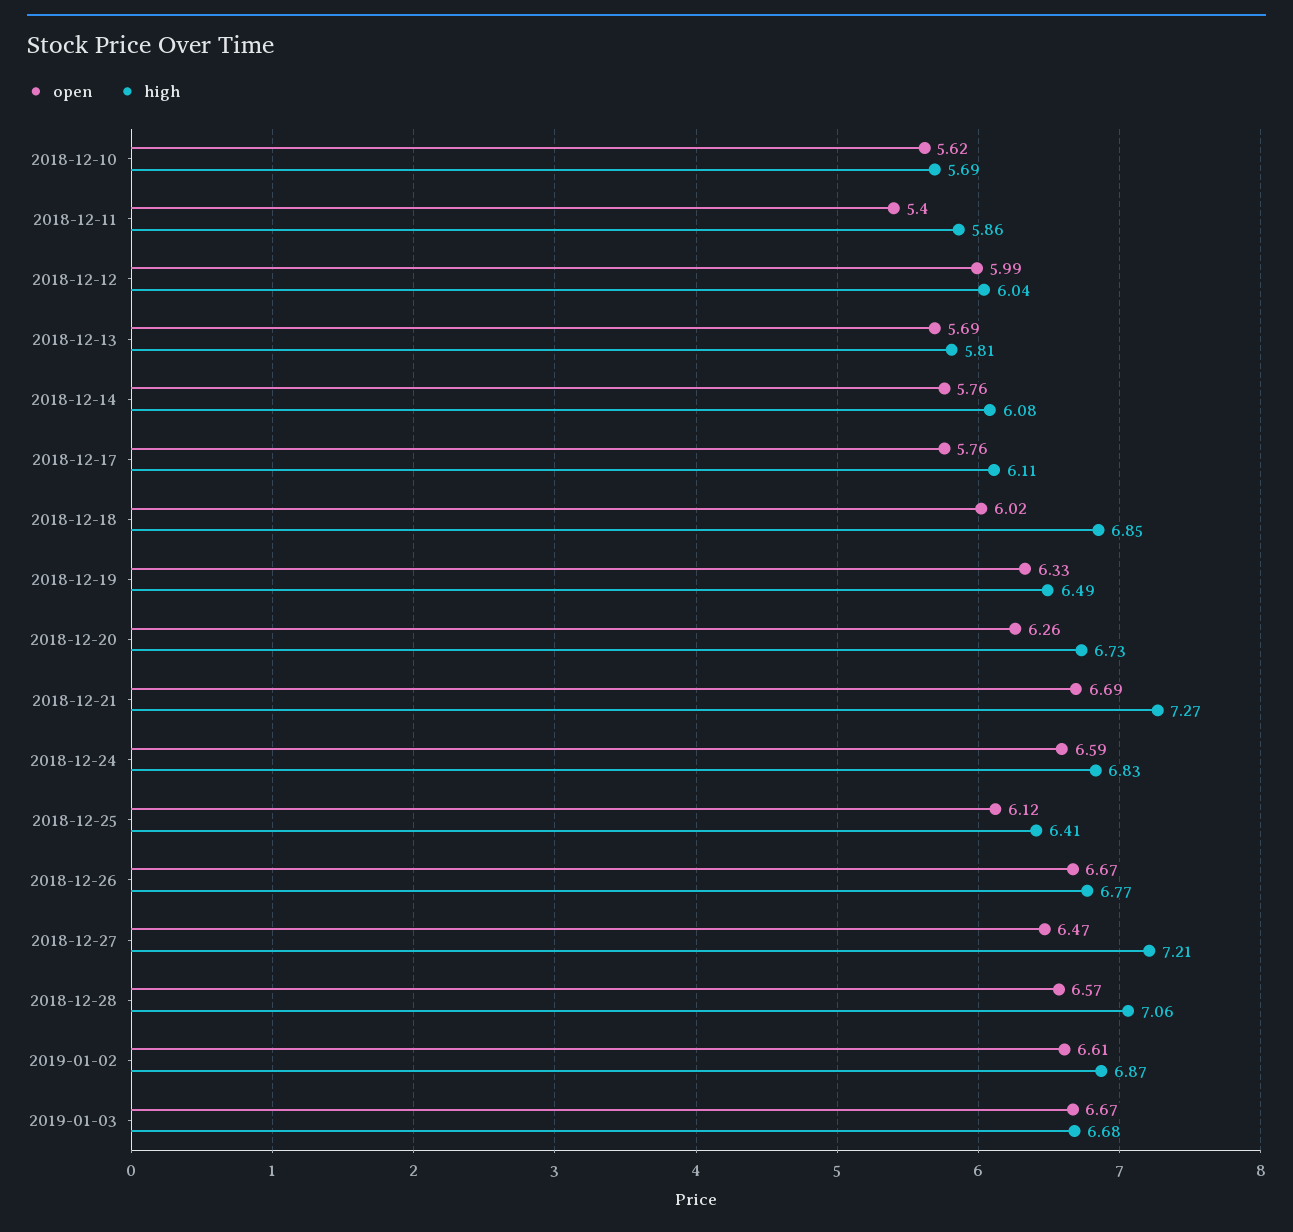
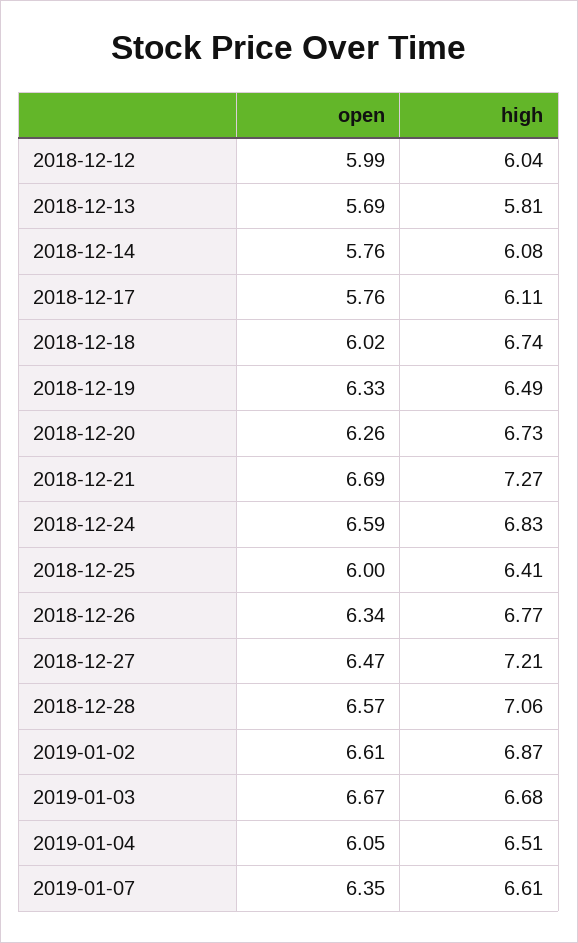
open, 2018-12-10: 5.62 -> none
high, 2018-12-10: 5.69 -> none
open, 2018-12-11: 5.4 -> none
high, 2018-12-11: 5.86 -> none
high, 2018-12-18: 6.85 -> 6.74
open, 2018-12-25: 6.12 -> 6
open, 2018-12-26: 6.67 -> 6.34
open, 2019-01-04: none -> 6.05
high, 2019-01-04: none -> 6.51
open, 2019-01-07: none -> 6.35
high, 2019-01-07: none -> 6.61

